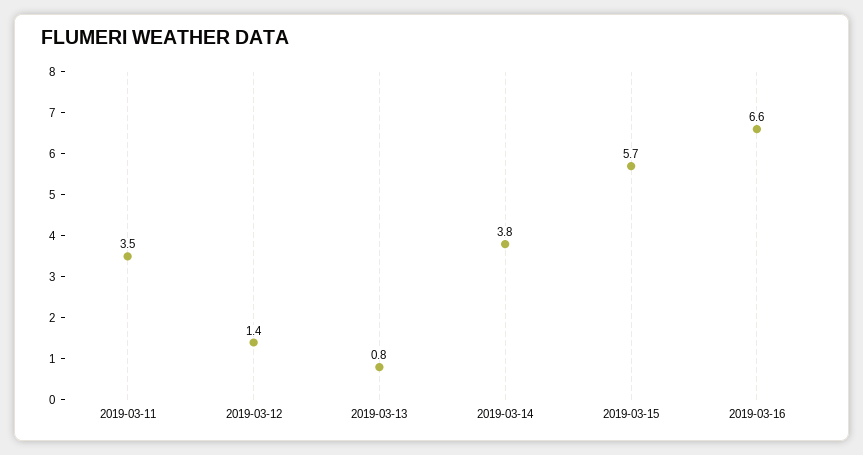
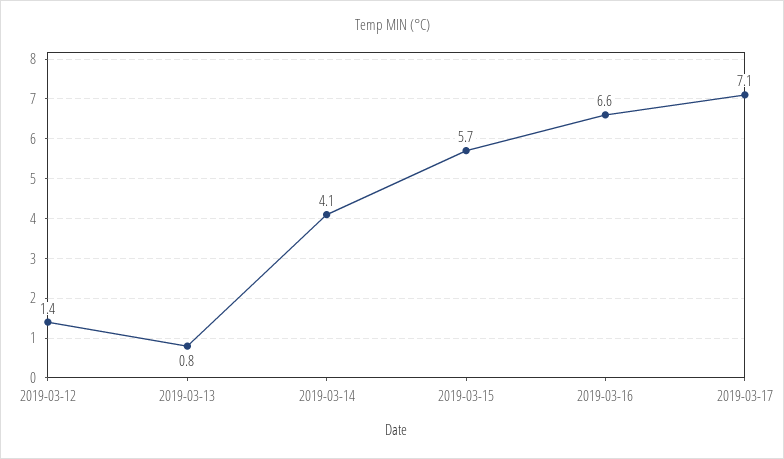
2019-03-11: 3.5 -> none
2019-03-14: 3.8 -> 4.1
2019-03-17: none -> 7.1

